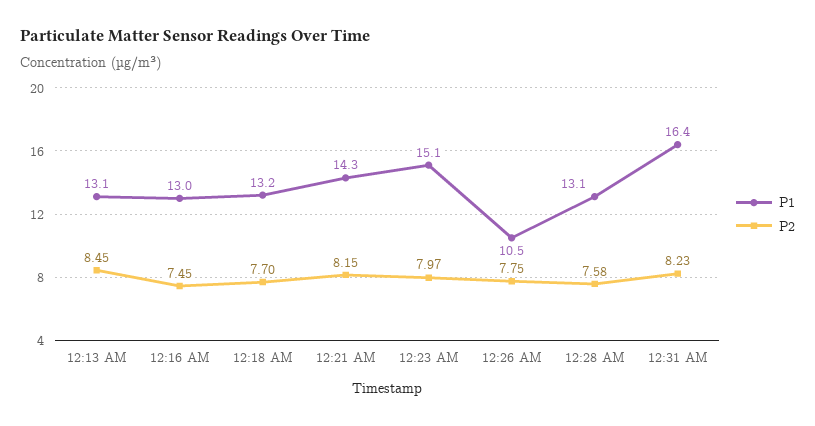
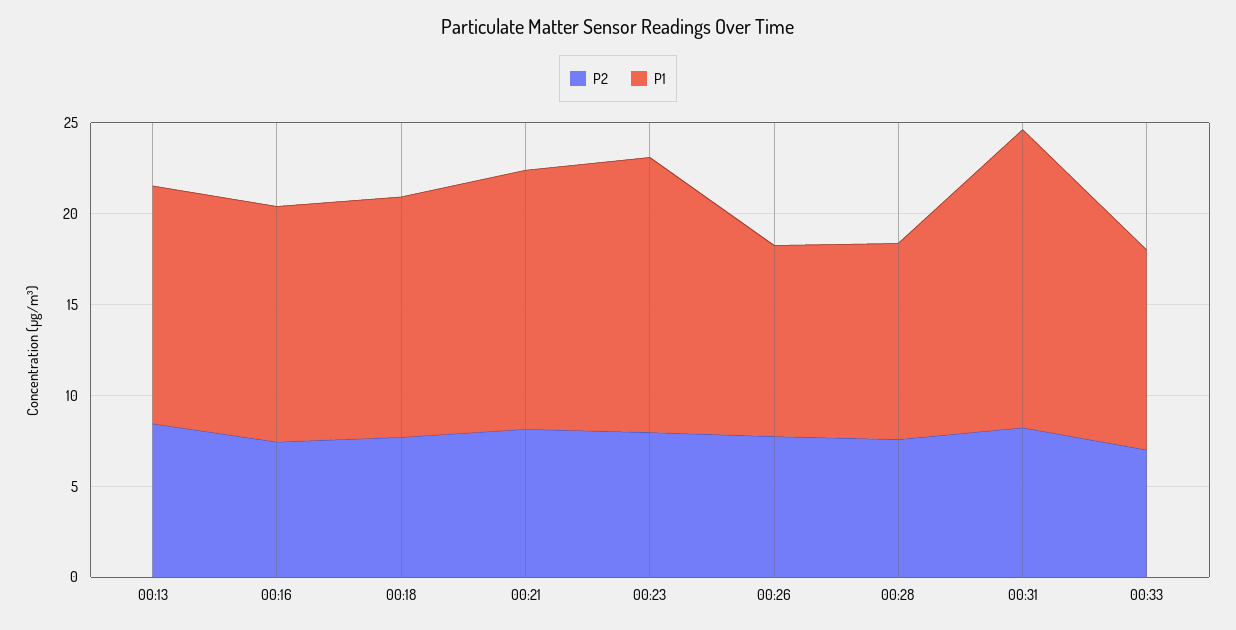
P1, 12:28 AM: 13.1 -> 11
P2, 00:33: none -> 7
P1, 00:33: none -> 11

